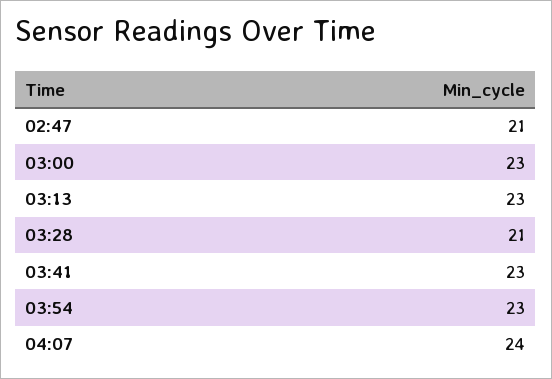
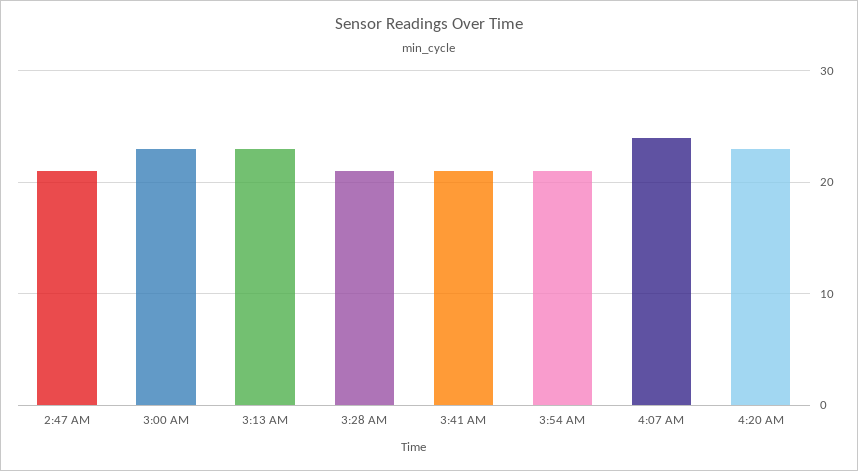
03:41: 23 -> 21
03:54: 23 -> 21
4:20 AM: none -> 23

